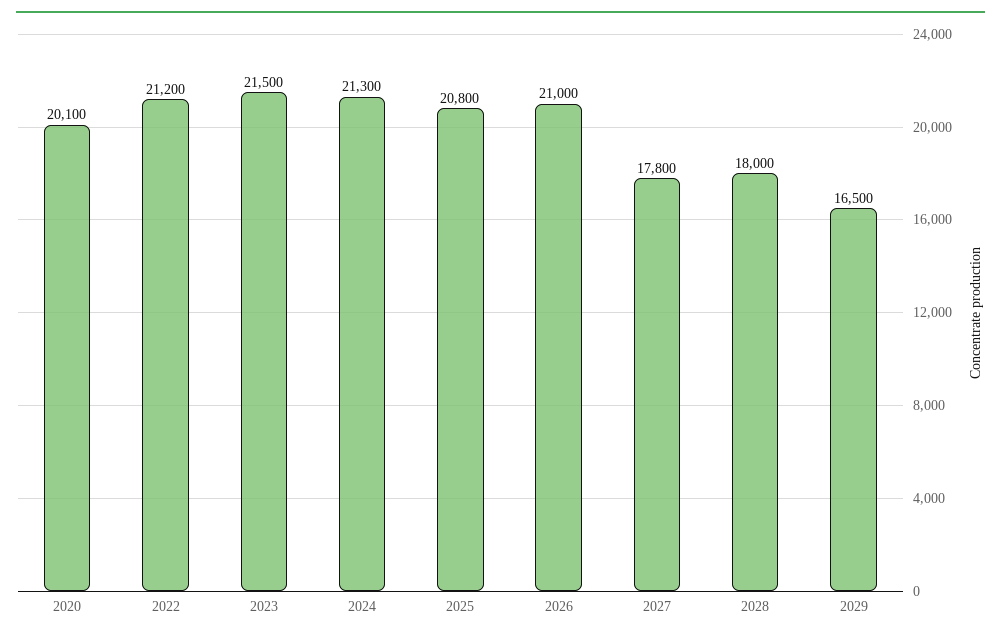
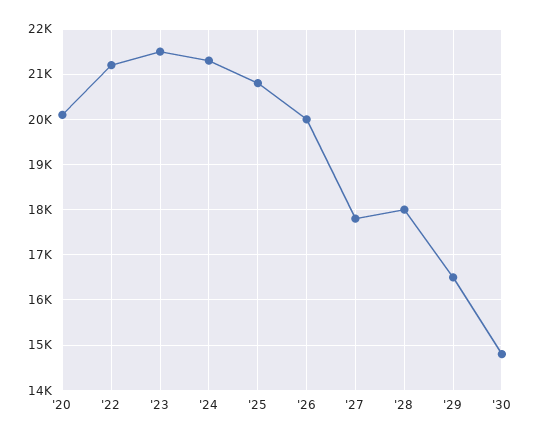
2026: 21000 -> 20000
'30: none -> 14800

